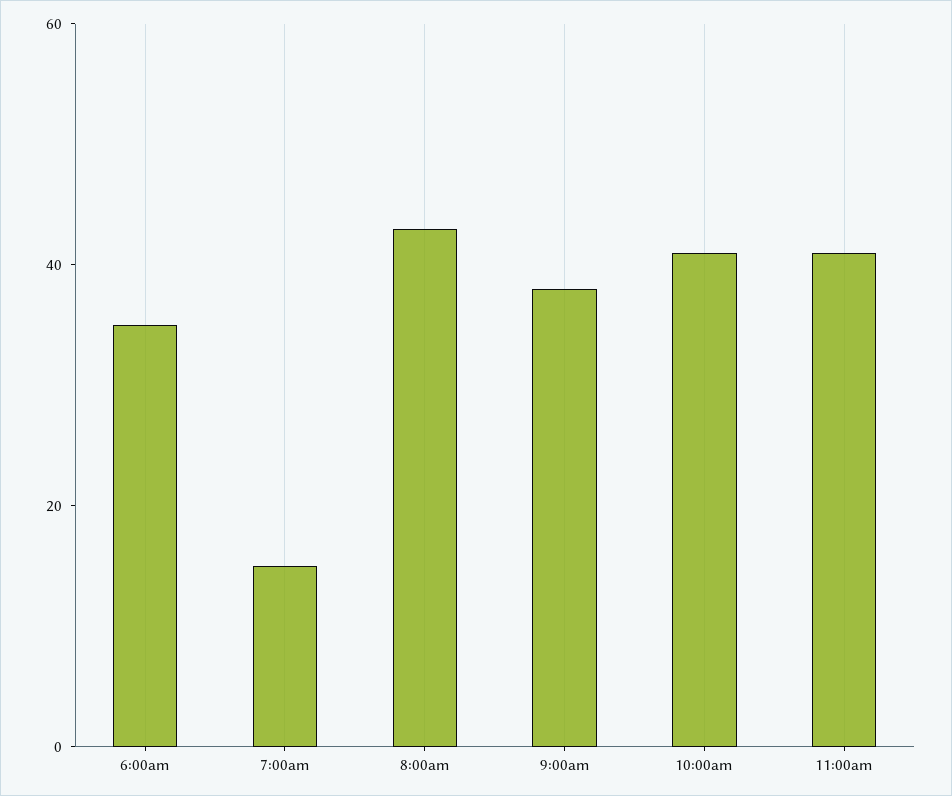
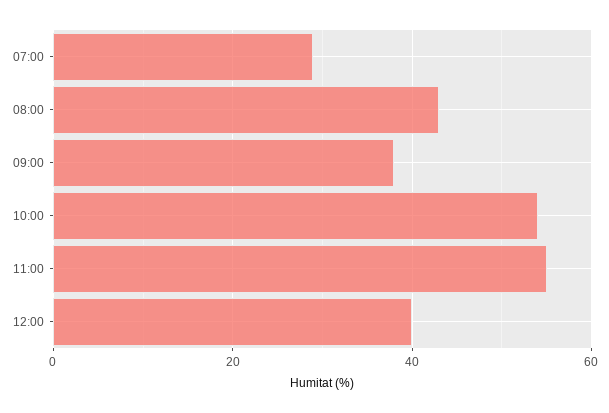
6:00am: 35 -> none
7:00am: 15 -> 30
10:00am: 40 -> 55
11:00am: 40 -> 55
12:00: none -> 40

